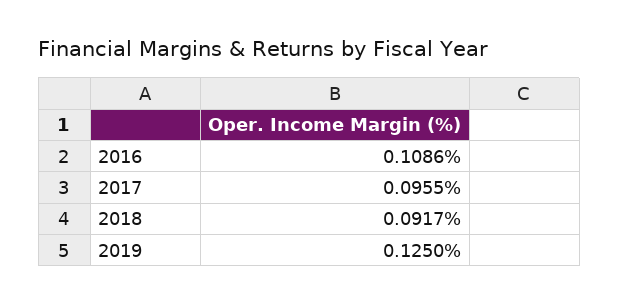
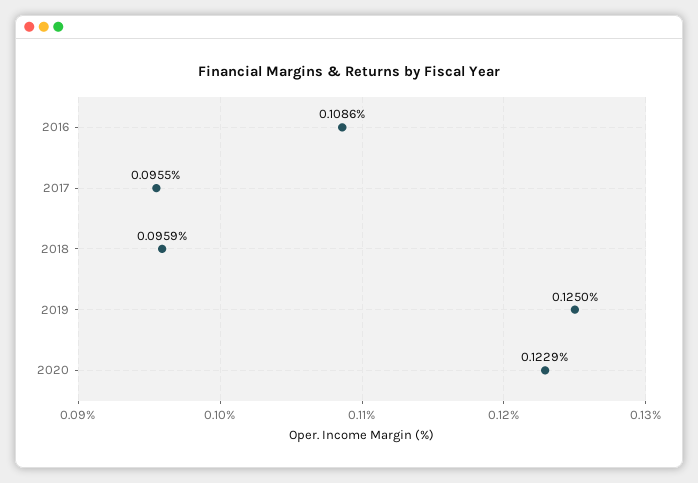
2018: 0.0917 -> 0.0959
2020: none -> 0.1229

